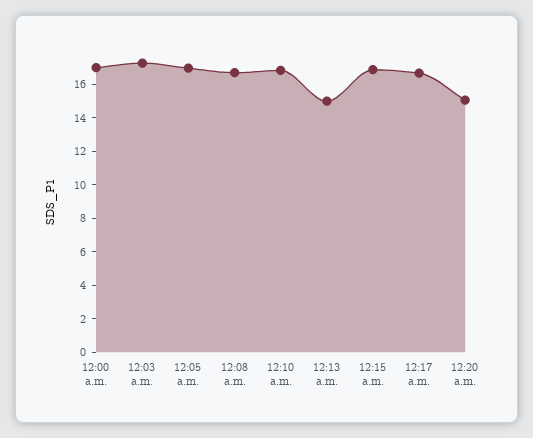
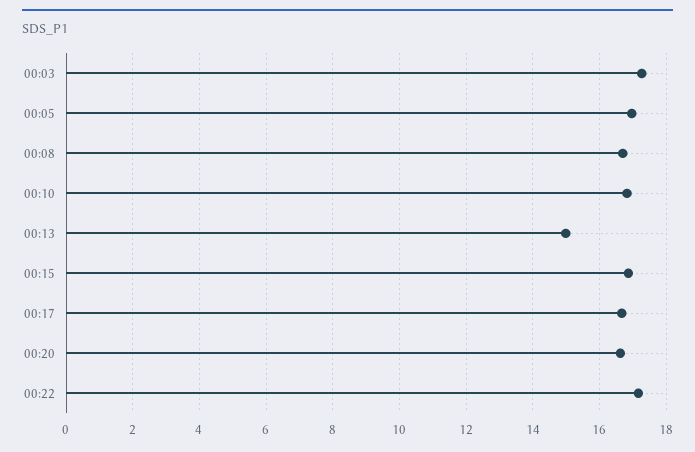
12:00 a.m.: 17 -> none
12:20 a.m.: 15 -> 16.6
00:22: none -> 17.2

